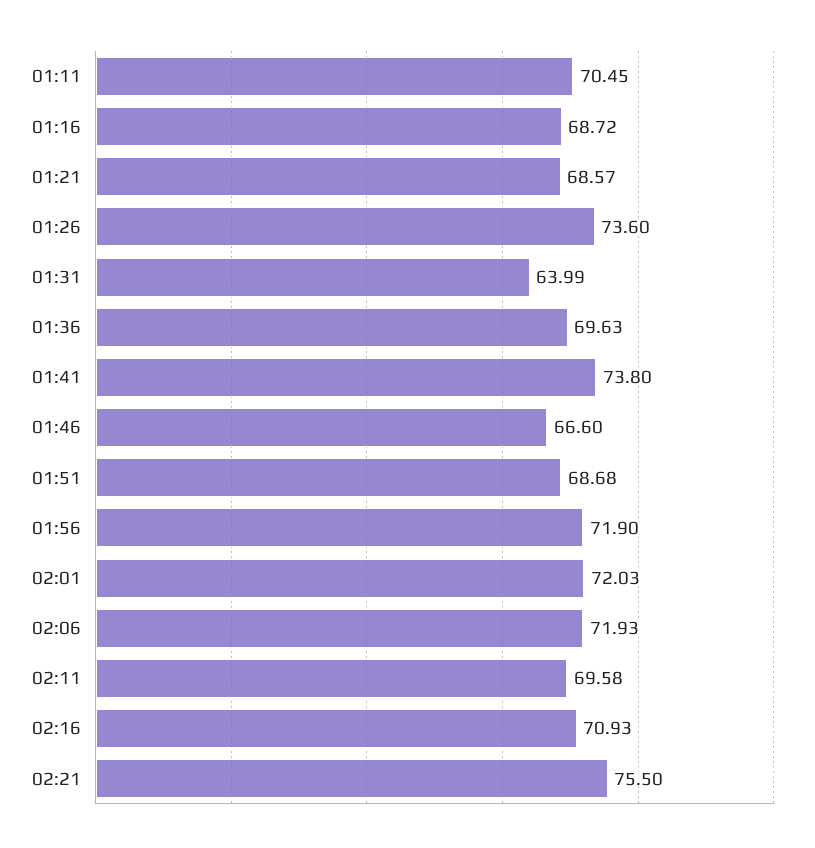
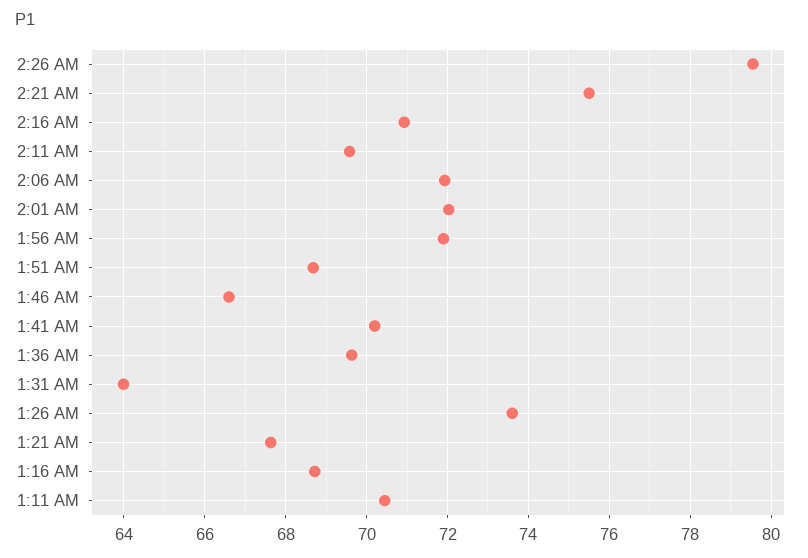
01:21: 68.57 -> 67.6
01:41: 73.8 -> 70.2
2:26 AM: none -> 79.6

